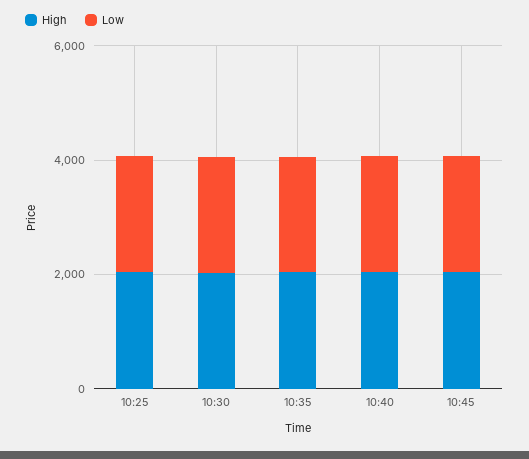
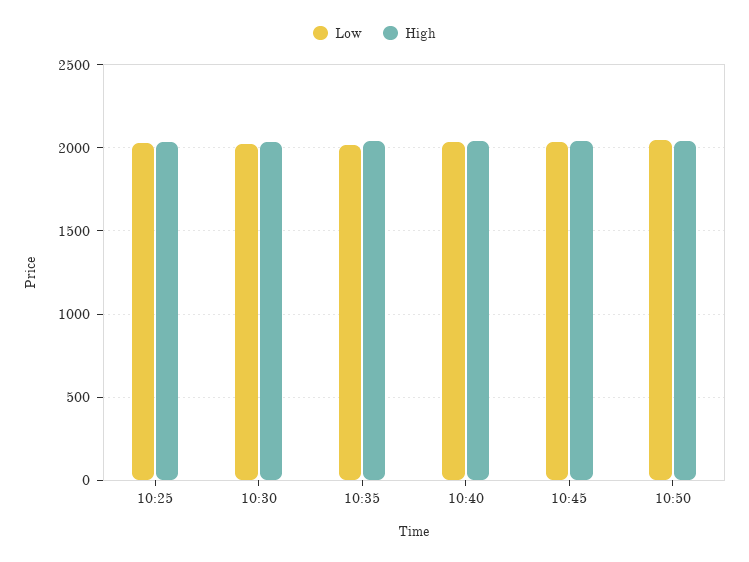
Low, 10:50: none -> 2050
High, 10:50: none -> 2050

